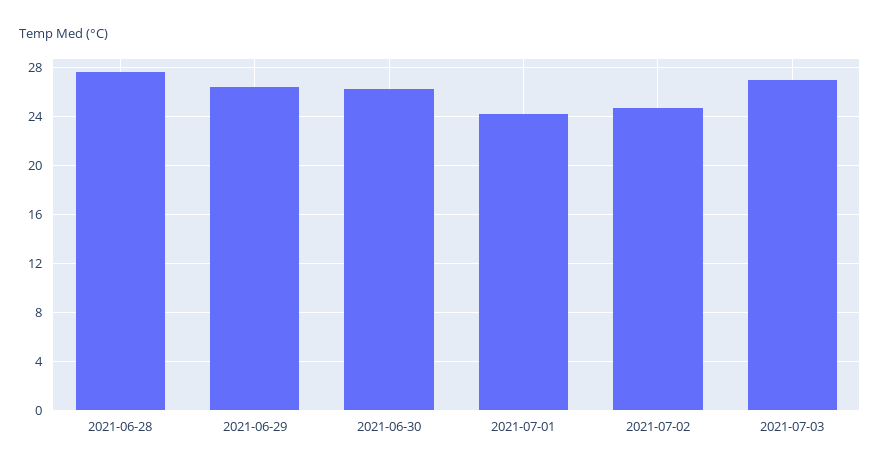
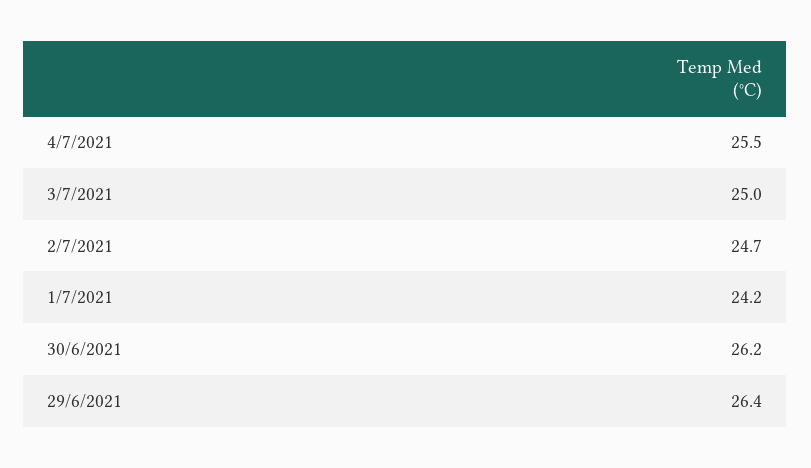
2021-06-28: 27.5 -> none
2021-07-03: 27 -> 25
4/7/2021: none -> 25.5

